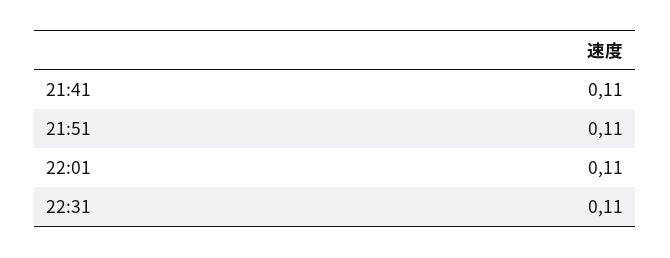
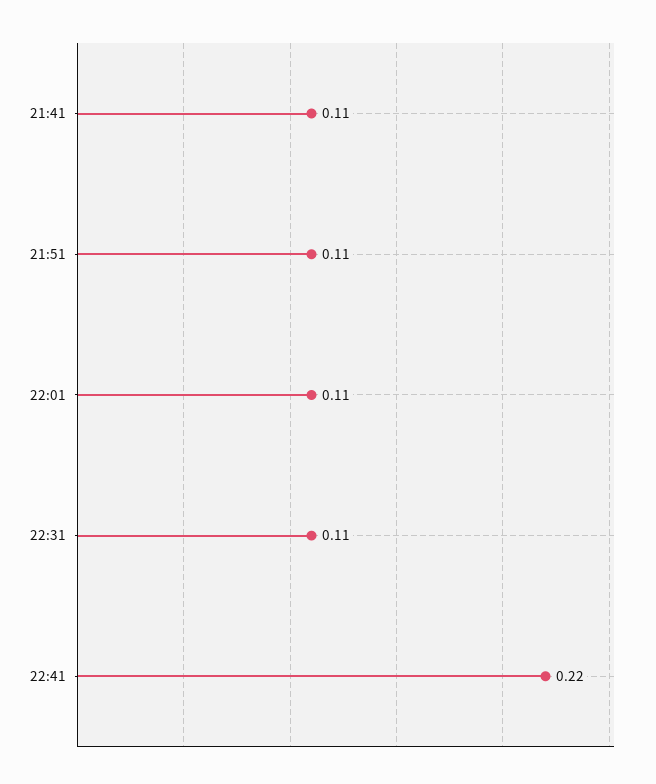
22:41: none -> 0.22

